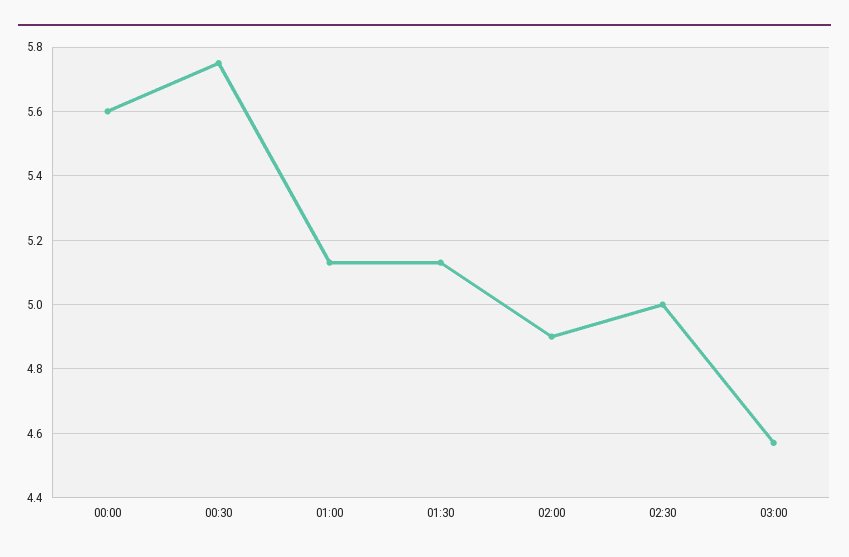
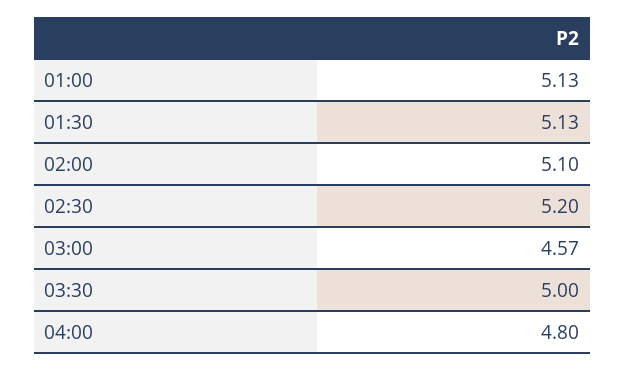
00:00: 5.6 -> none
00:30: 5.75 -> none
02:00: 4.9 -> 5.1
02:30: 5 -> 5.2
03:30: none -> 5
04:00: none -> 4.8

